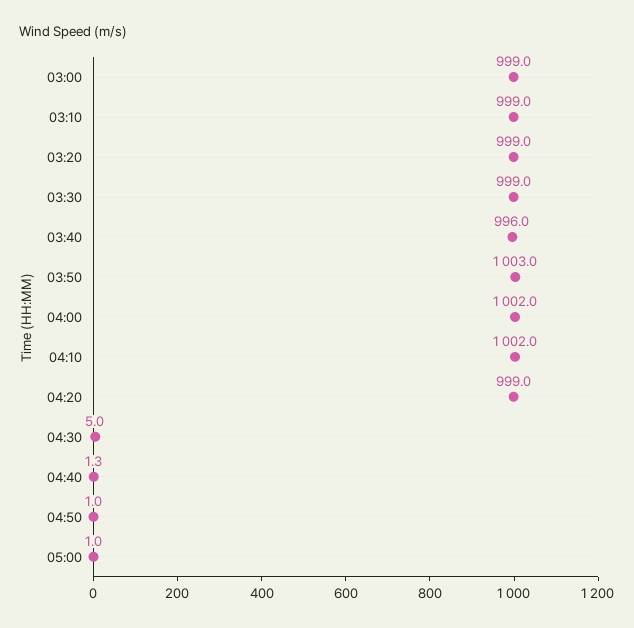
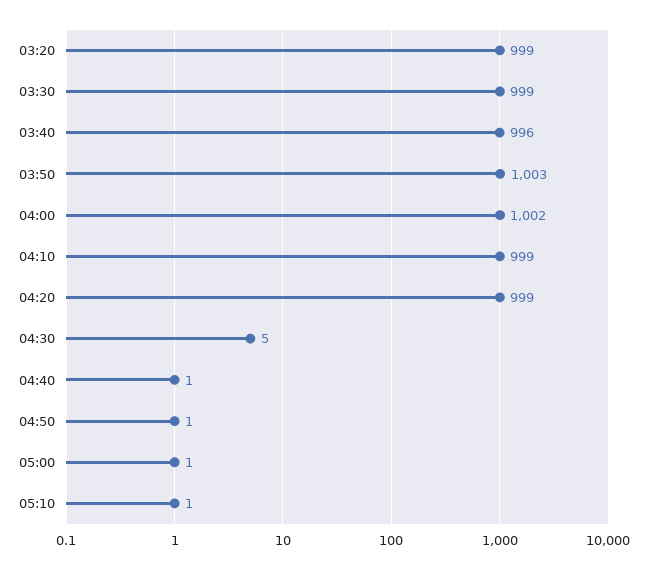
03:00: 999 -> none
03:10: 999 -> none
04:10: 1002 -> 999
05:10: none -> 1

